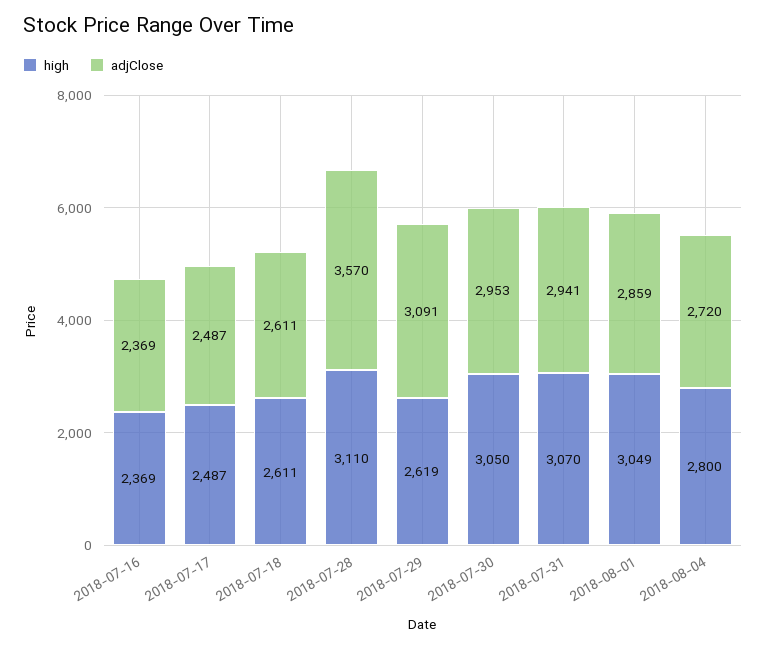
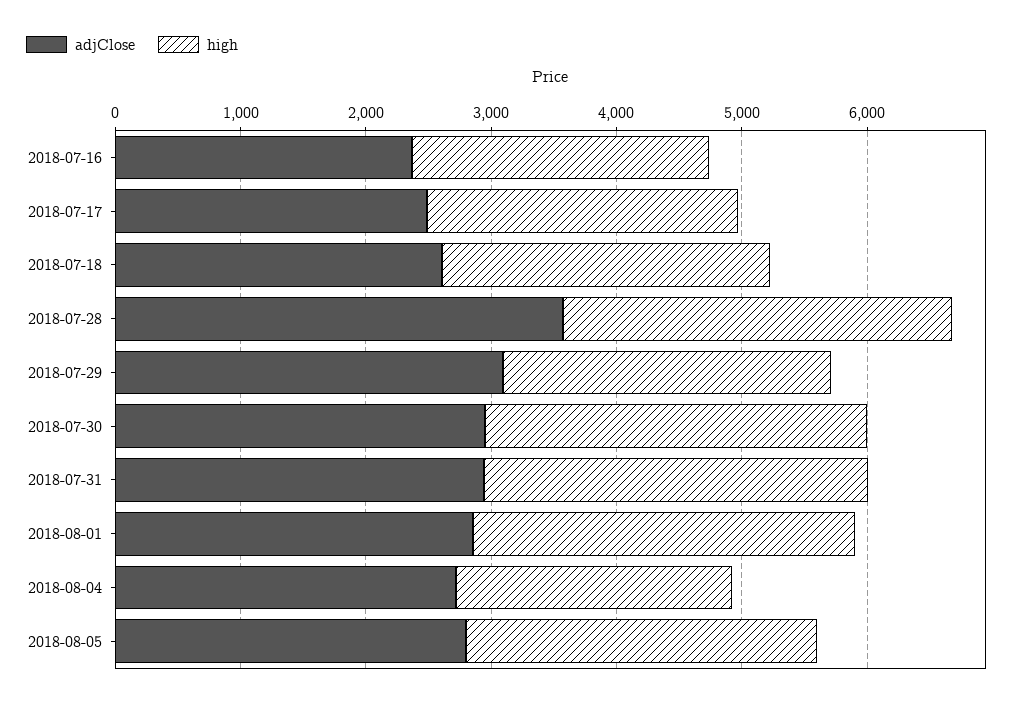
high, 2018-08-04: 2800 -> 2200
adjClose, 2018-08-05: none -> 2800
high, 2018-08-05: none -> 2800

